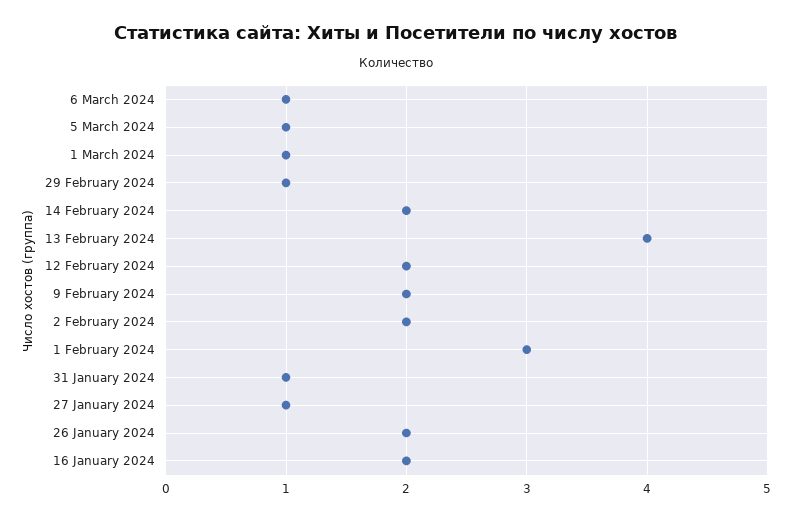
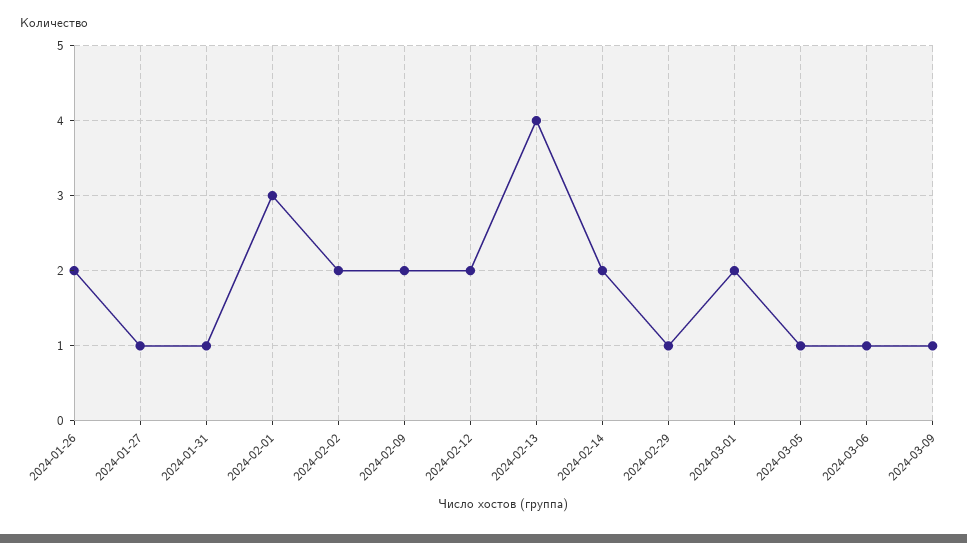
1 March 2024: 1 -> 2
16 January 2024: 2 -> none
2024-03-09: none -> 1

